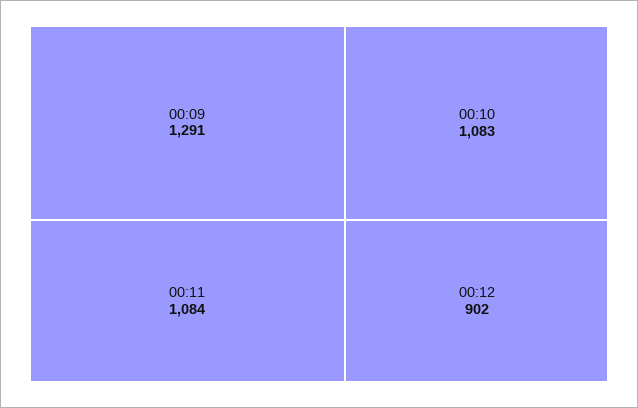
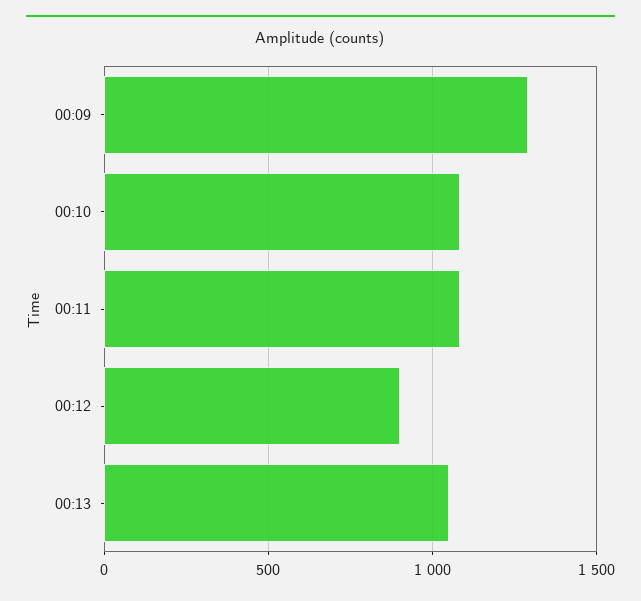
00:13: none -> 1050

